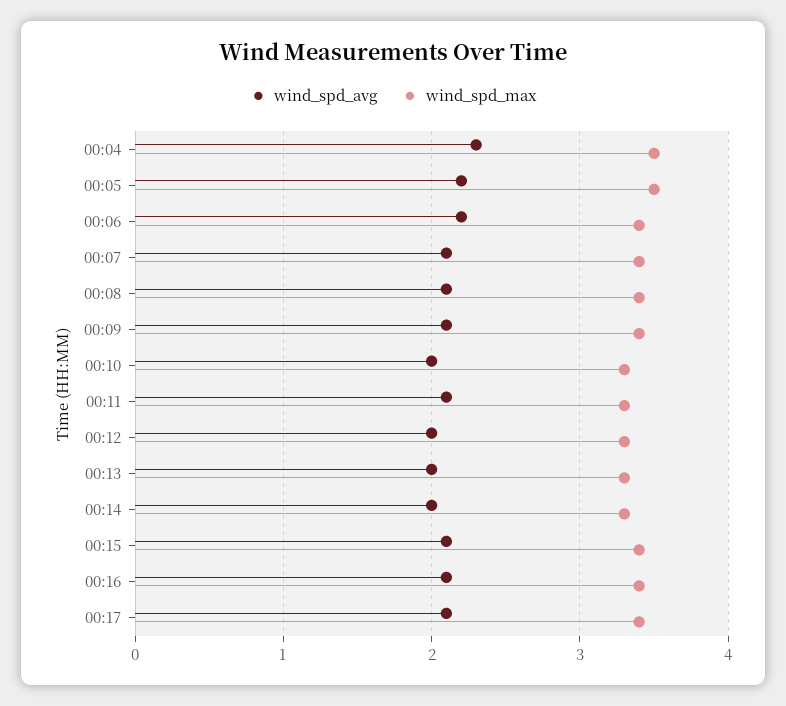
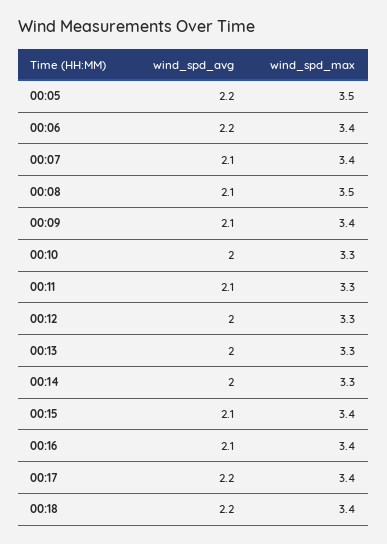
wind_spd_avg, 00:04: 2.3 -> none
wind_spd_max, 00:04: 3.5 -> none
wind_spd_max, 00:08: 3.4 -> 3.5
wind_spd_avg, 00:17: 2.1 -> 2.2
wind_spd_avg, 00:18: none -> 2.2
wind_spd_max, 00:18: none -> 3.4

